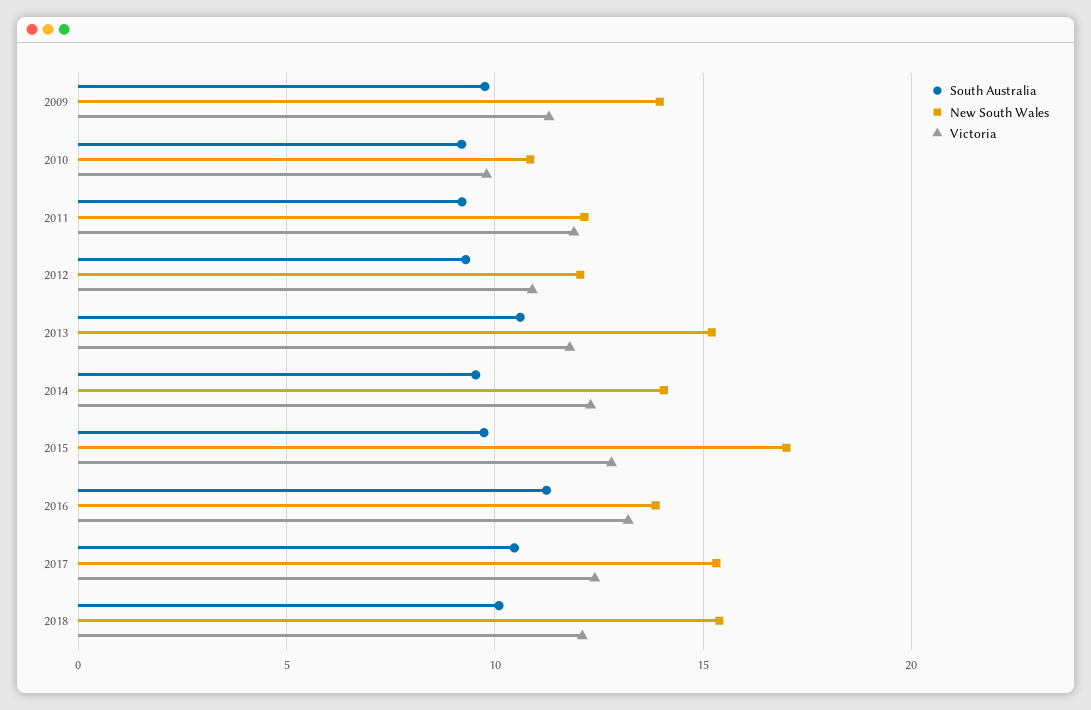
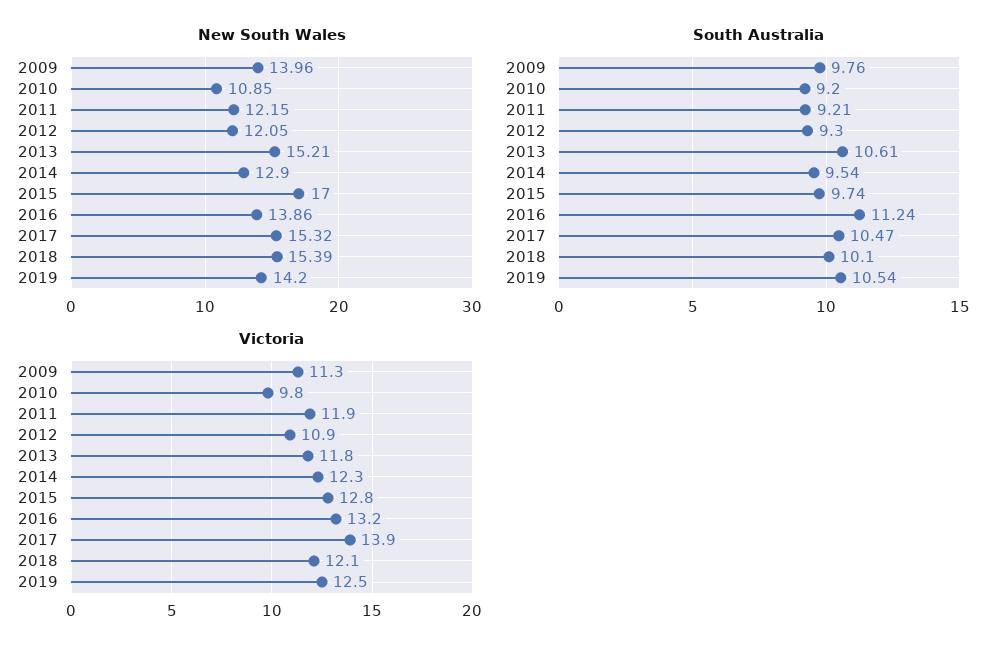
New South Wales, 2014: 14 -> 12.9
Victoria, 2017: 12.5 -> 13.9
New South Wales, 2019: none -> 14.2
South Australia, 2019: none -> 10.54
Victoria, 2019: none -> 12.5

